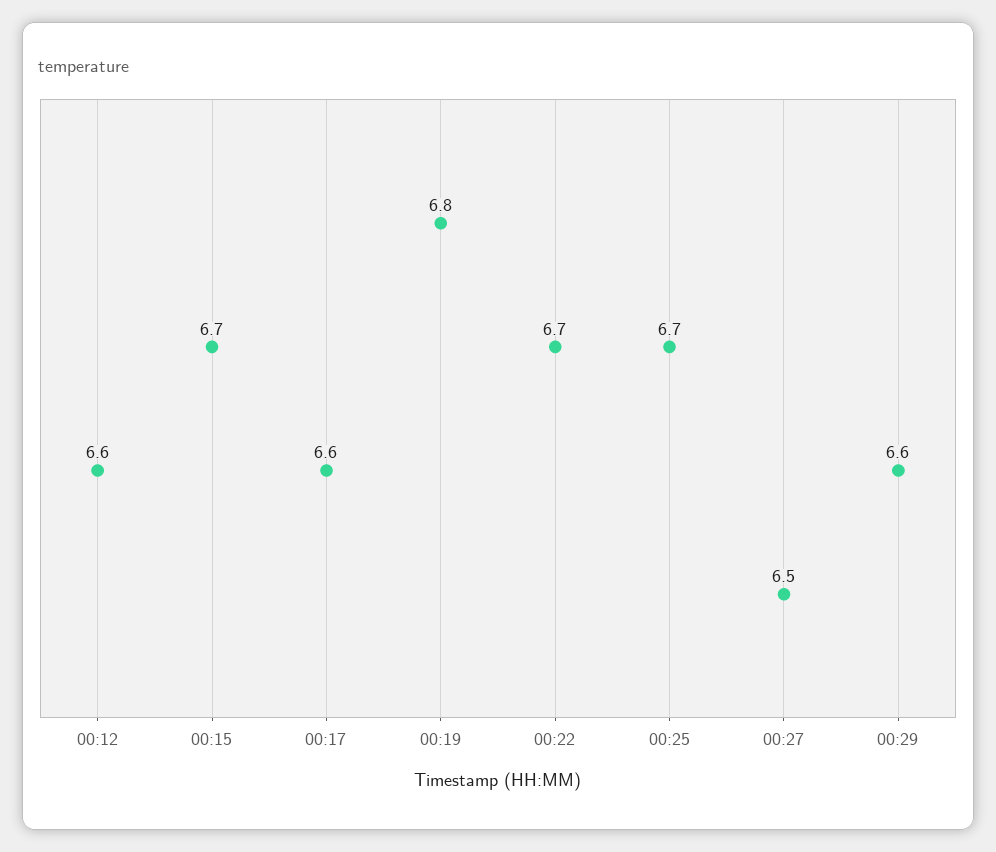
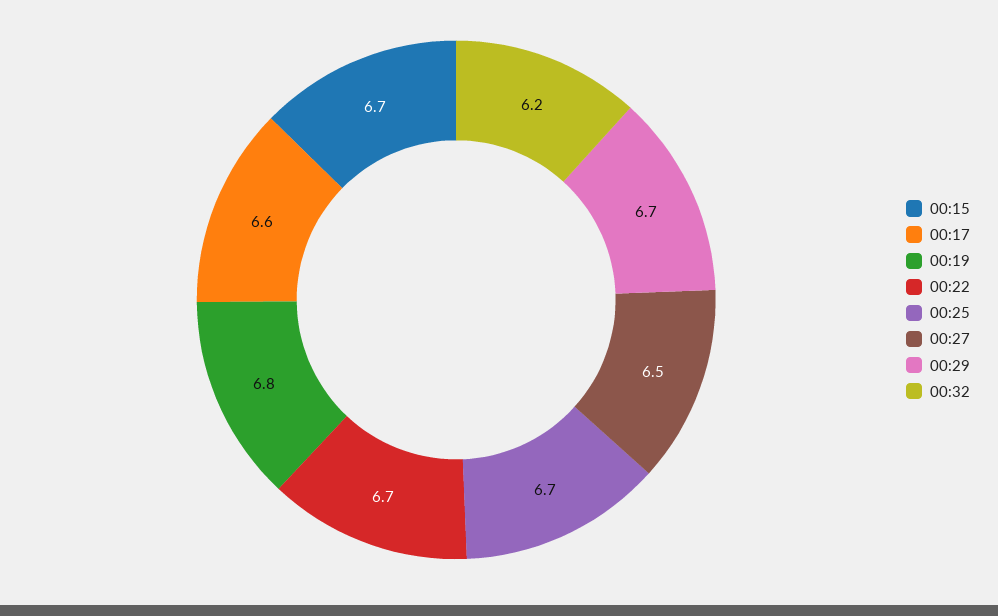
00:12: 6.6 -> none
00:29: 6.6 -> 6.7
00:32: none -> 6.2

